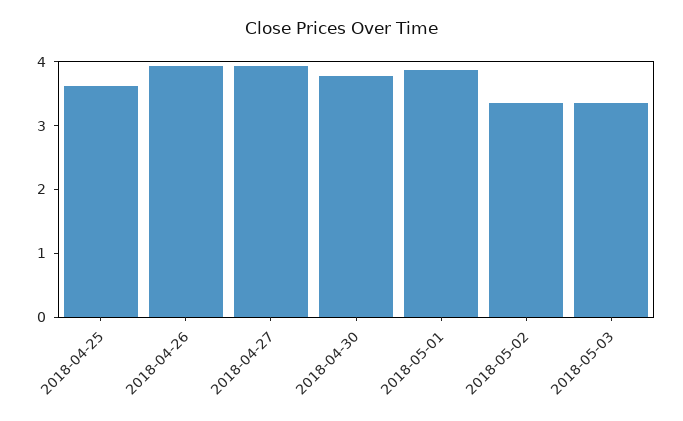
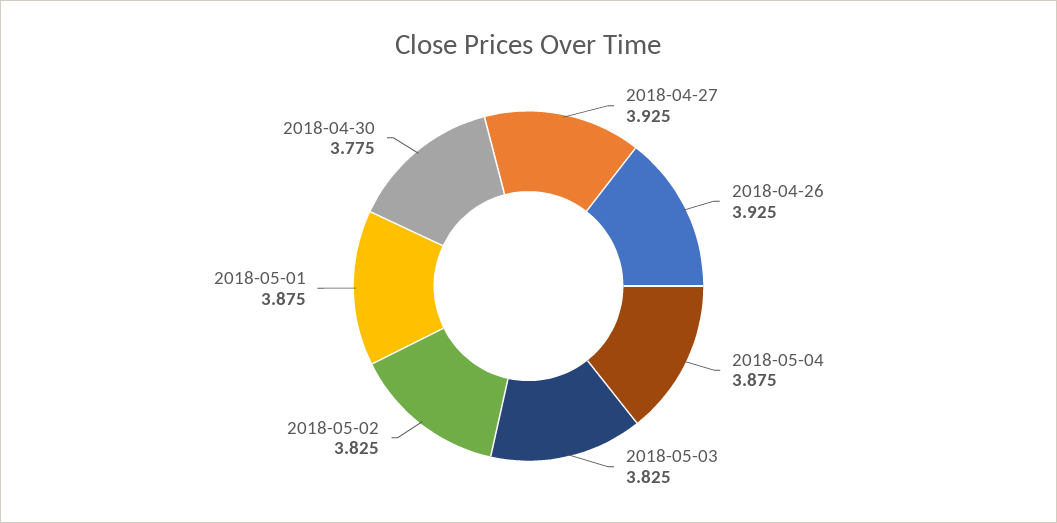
2018-04-25: 3.6 -> none
2018-05-02: 3.4 -> 3.825
2018-05-03: 3.4 -> 3.825
2018-05-04: none -> 3.875

